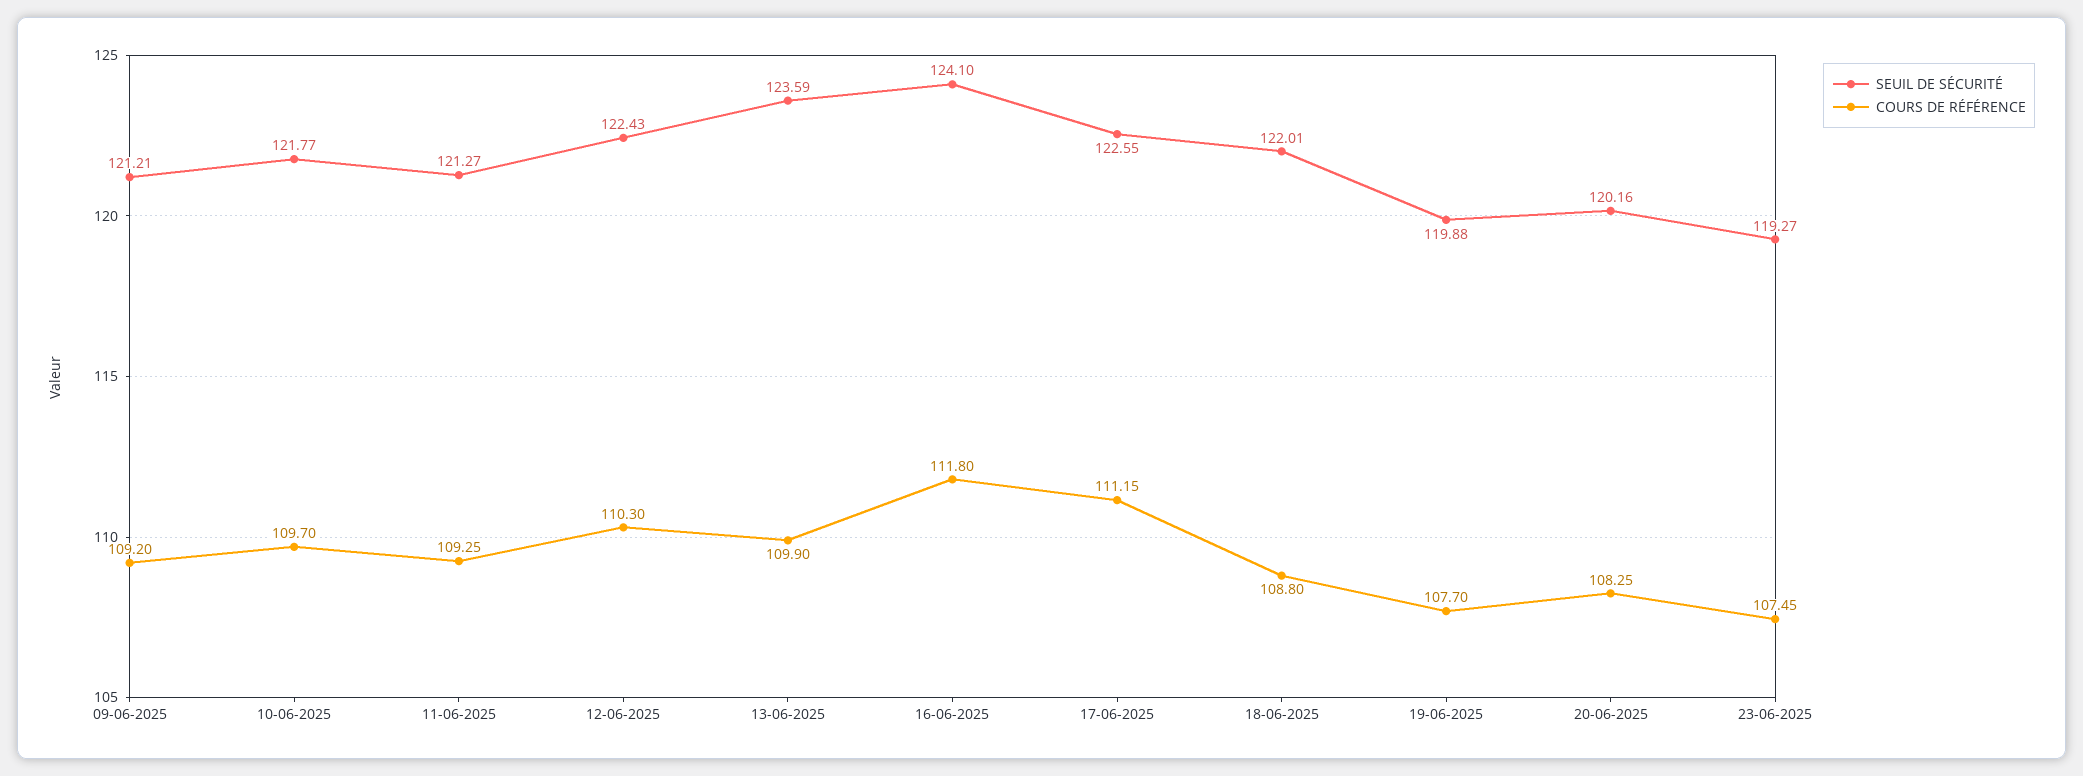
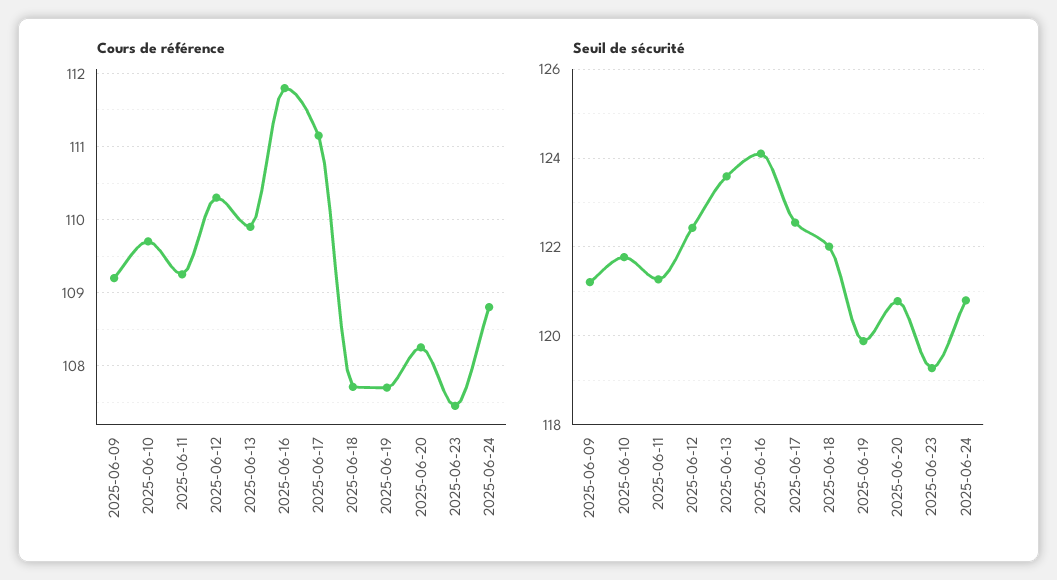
COURS DE RÉFÉRENCE, 18-06-2025: 108.8 -> 107.7
SEUIL DE SÉCURITÉ, 20-06-2025: 120.16 -> 120.8
COURS DE RÉFÉRENCE, 2025-06-24: none -> 108.8
SEUIL DE SÉCURITÉ, 2025-06-24: none -> 120.8

